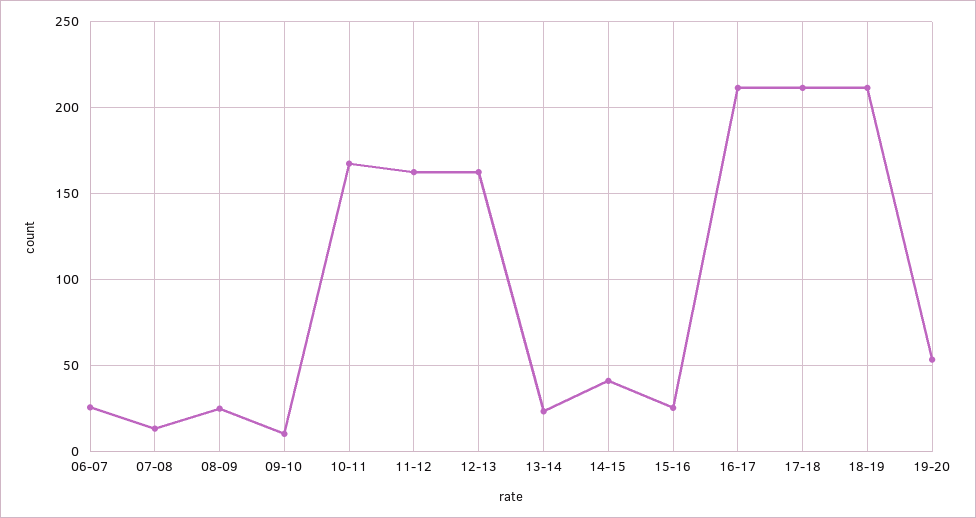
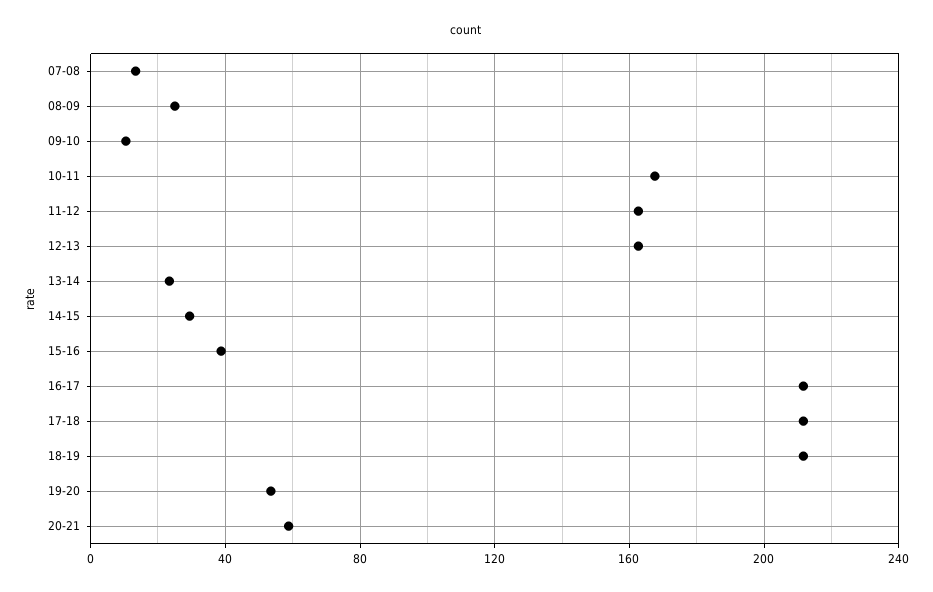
06-07: 25 -> none
14-15: 40 -> 30
15-16: 25 -> 40
20-21: none -> 60

